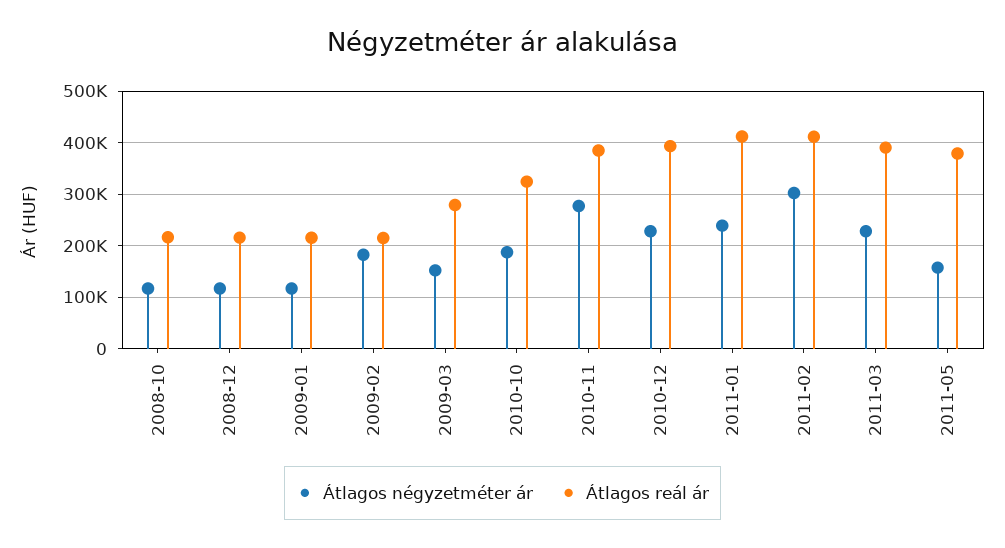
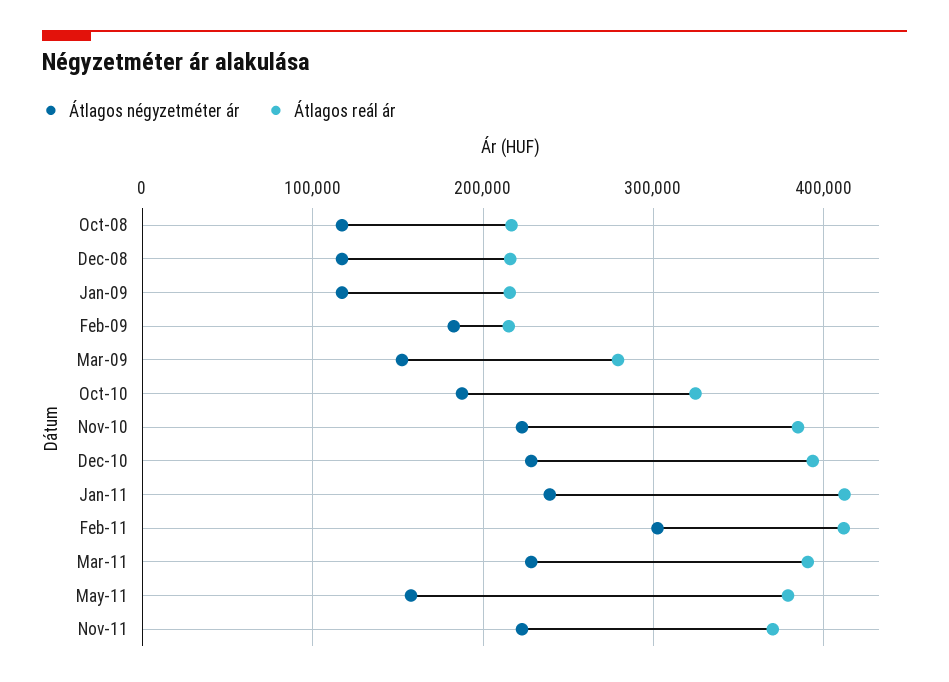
Átlagos négyzetméter ár, 2010-11: 280000 -> 220000
Átlagos négyzetméter ár, Nov-11: none -> 220000
Átlagos reál ár, Nov-11: none -> 370000

